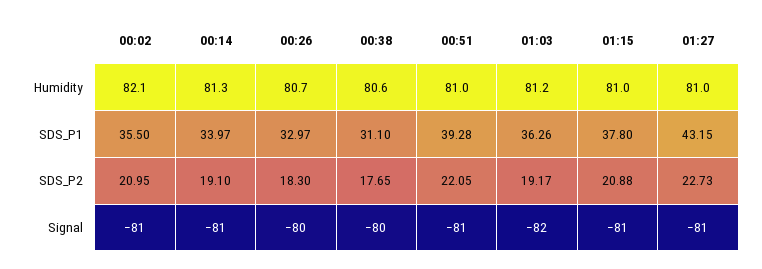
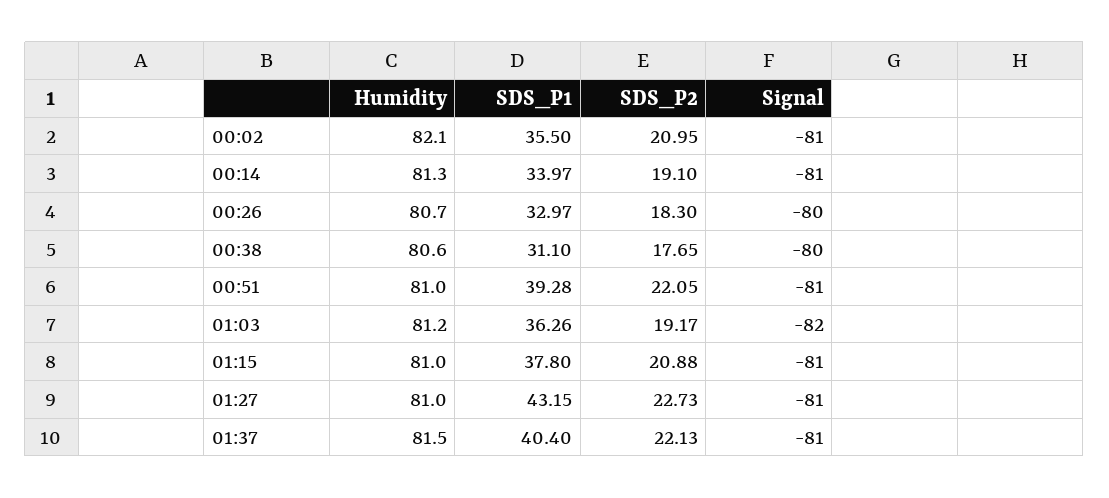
01:37, Humidity: none -> 81.5
01:37, SDS_P1: none -> 40.4
01:37, SDS_P2: none -> 22.13
01:37, Signal: none -> -81

